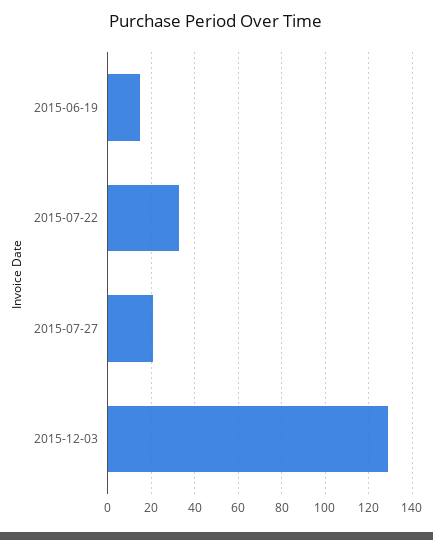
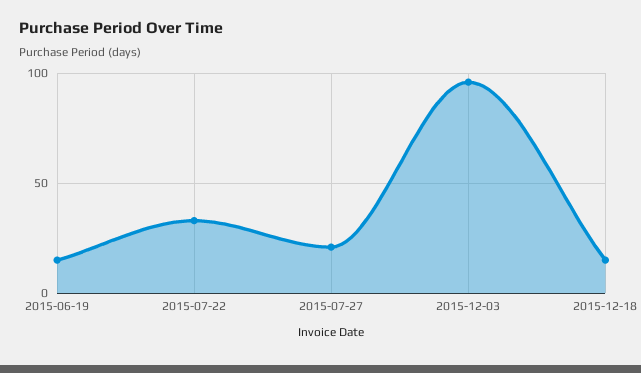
2015-12-03: 130 -> 95
2015-12-18: none -> 15

